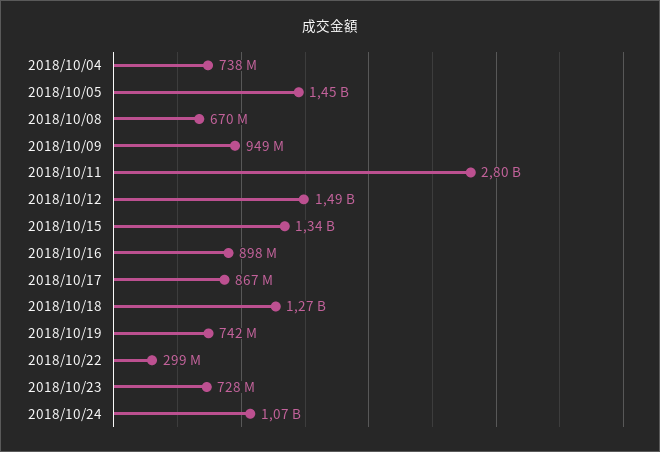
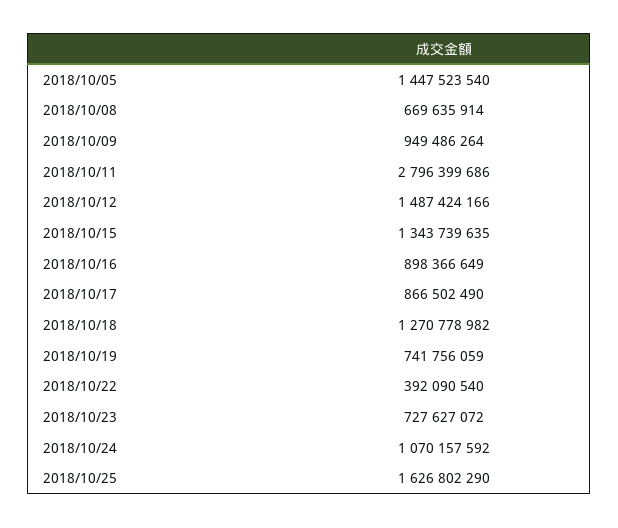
2018/10/04: 738000000 -> none
2018/10/22: 299000000 -> 392090540
2018/10/25: none -> 1626802290

